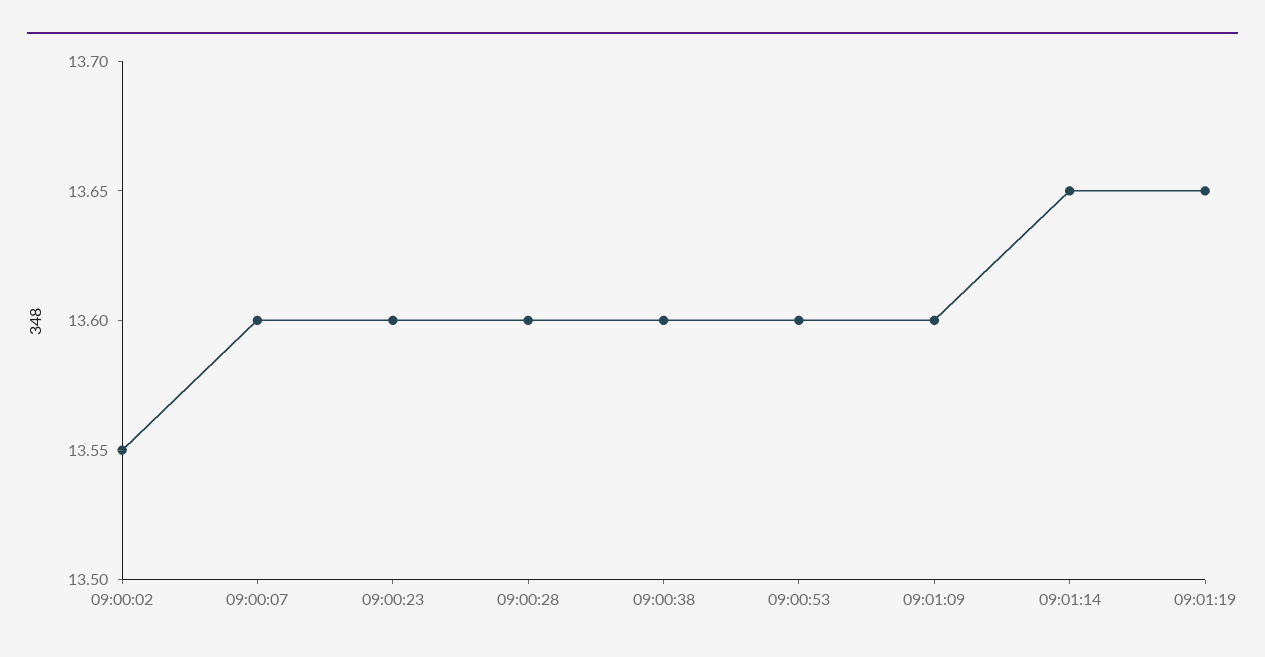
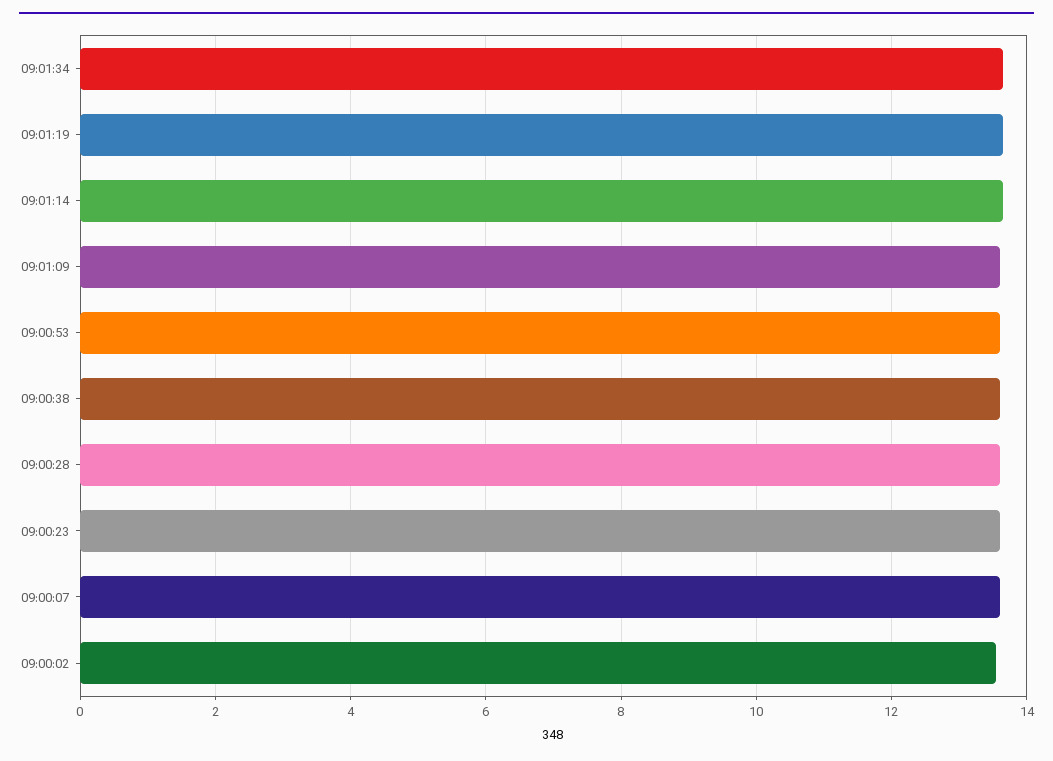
09:01:34: none -> 13.6

